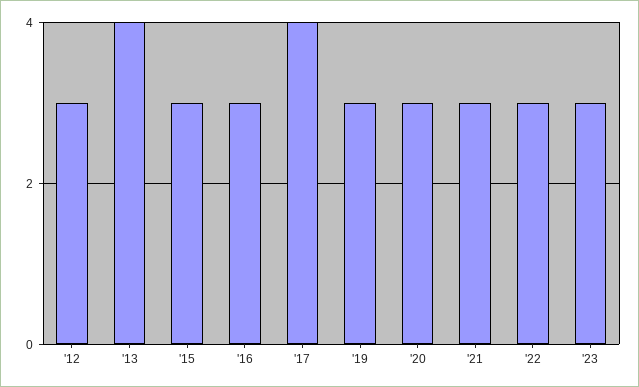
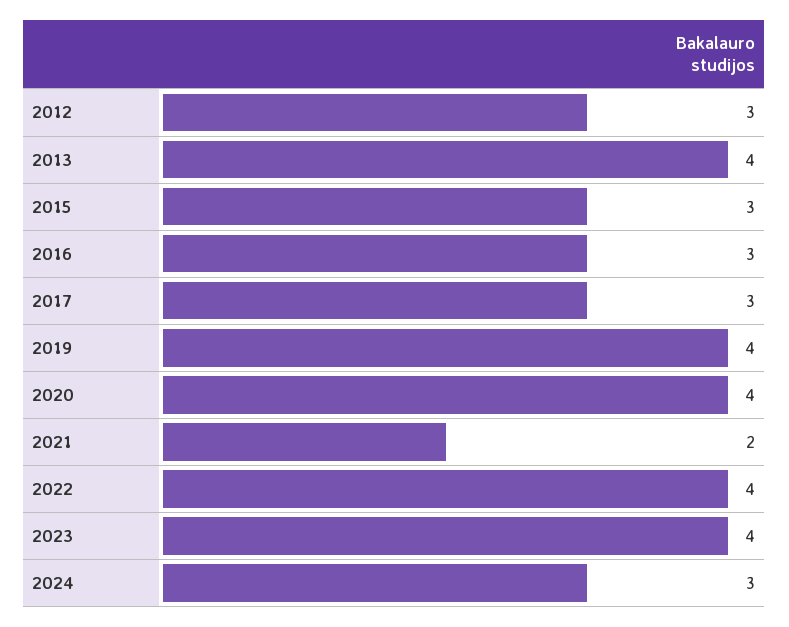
'17: 4 -> 3
'19: 3 -> 4
'20: 3 -> 4
'21: 3 -> 2
'22: 3 -> 4
'23: 3 -> 4
2024: none -> 3

